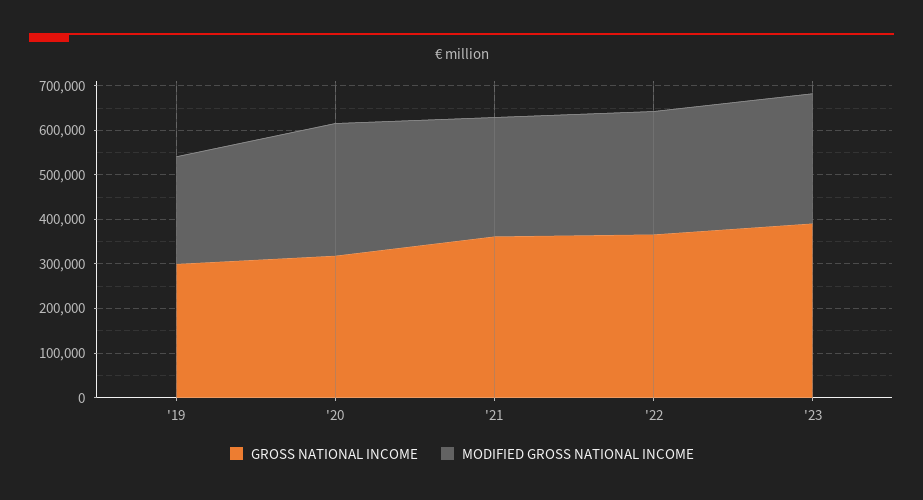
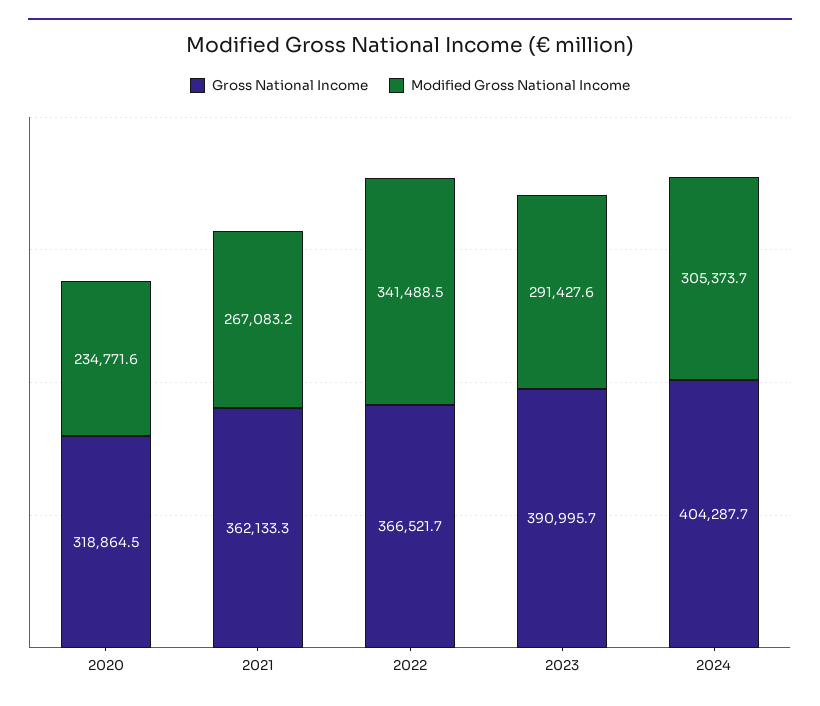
GROSS NATIONAL INCOME, '19: 300000 -> none
MODIFIED GROSS NATIONAL INCOME, '19: 240000 -> none
MODIFIED GROSS NATIONAL INCOME, '20: 300000 -> 234771.6
MODIFIED GROSS NATIONAL INCOME, '22: 280000 -> 341488.5
GROSS NATIONAL INCOME, 2024: none -> 404287.7
MODIFIED GROSS NATIONAL INCOME, 2024: none -> 305373.7

